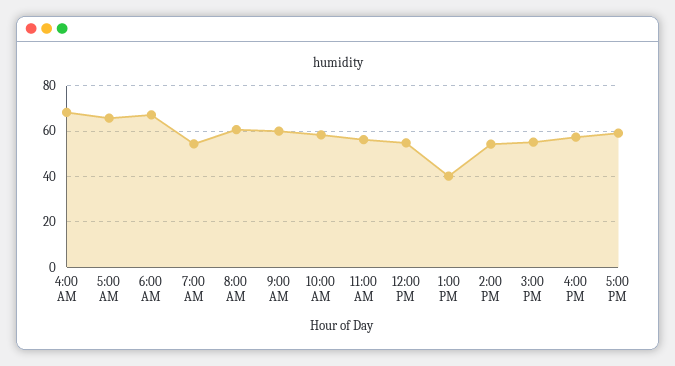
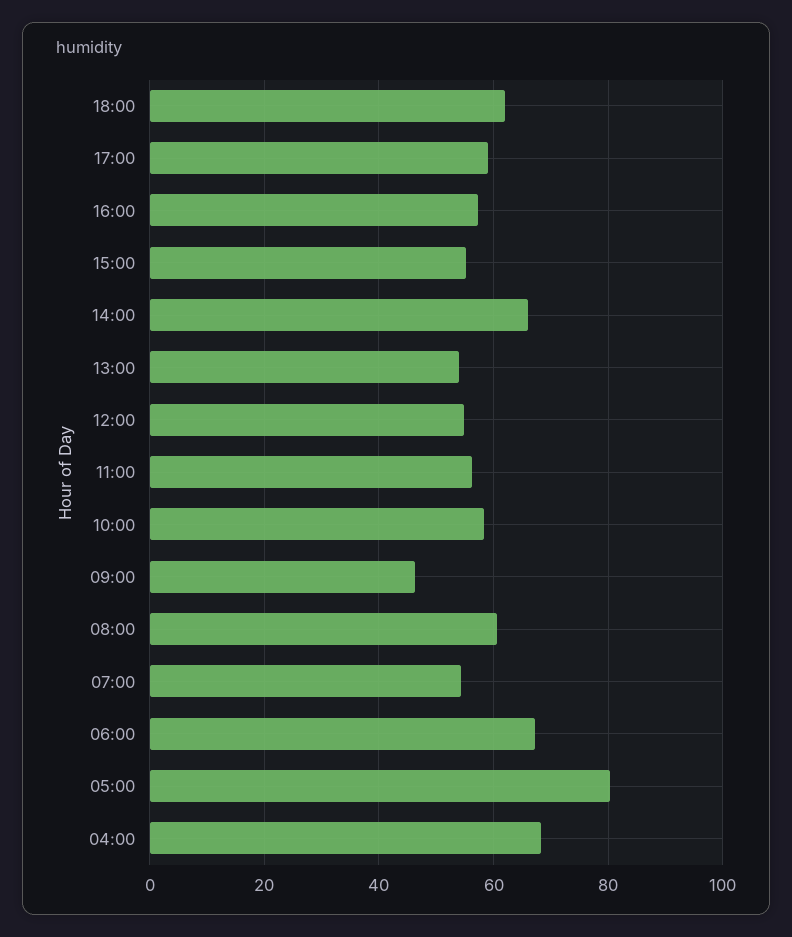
5:00 AM: 65 -> 80
9:00 AM: 60 -> 46
1:00 PM: 40 -> 54
2:00 PM: 55 -> 66
18:00: none -> 62

